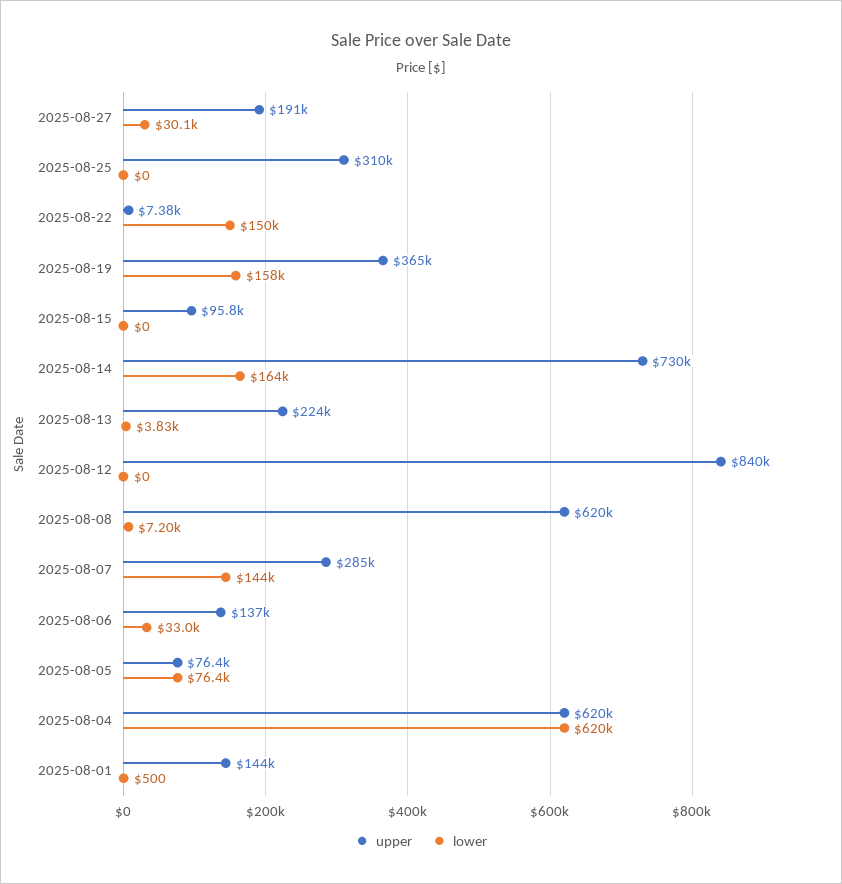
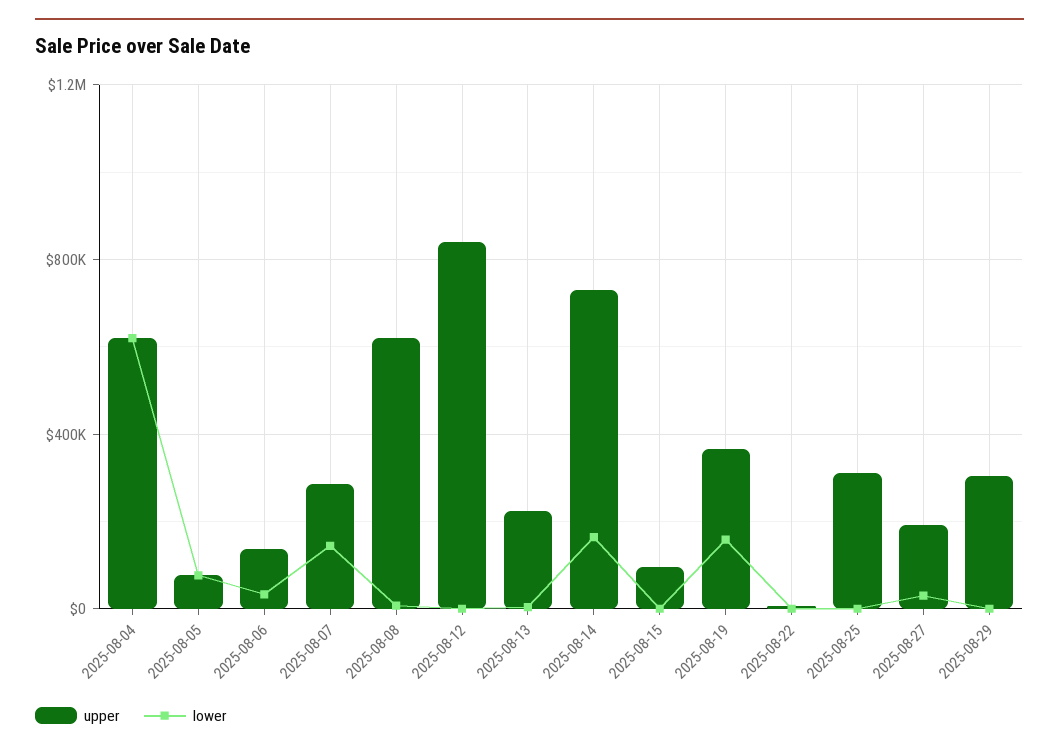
lower, 2025-08-22: 150000 -> 0
upper, 2025-08-01: 144000 -> none
lower, 2025-08-01: 500 -> none
upper, 2025-08-29: none -> 300000
lower, 2025-08-29: none -> 0

